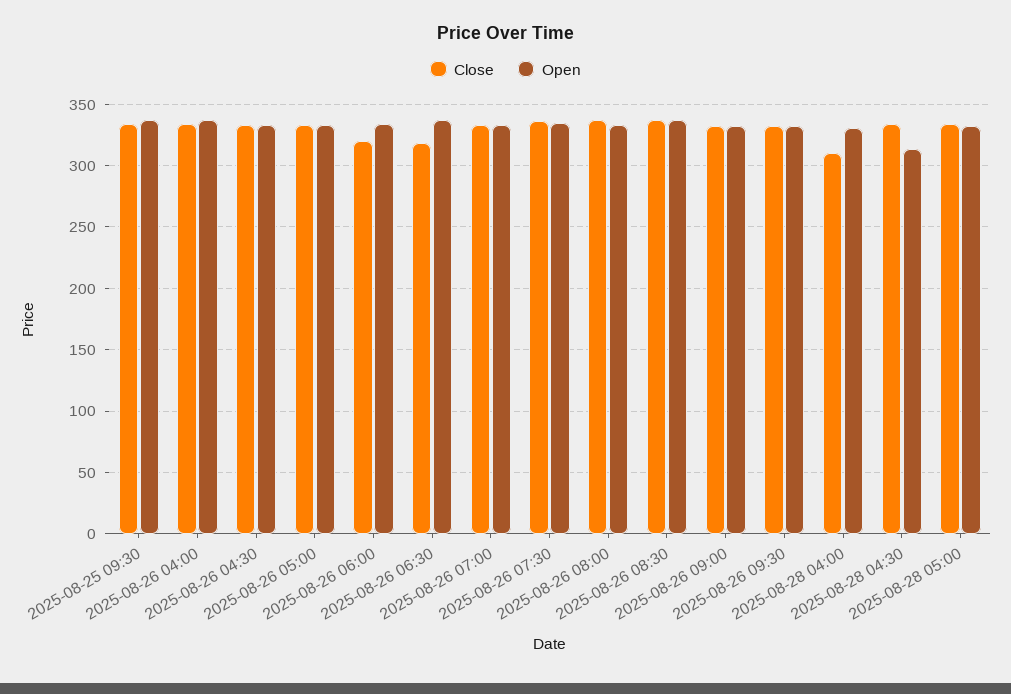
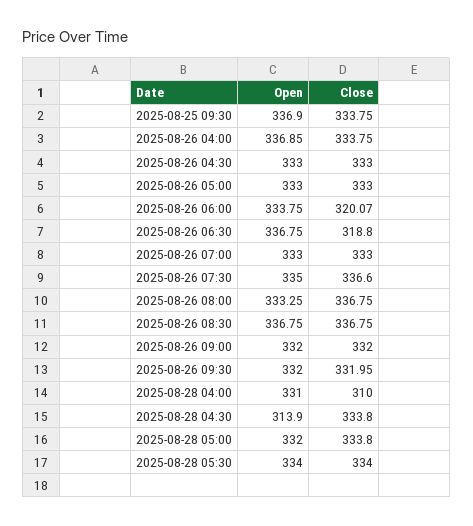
Open, 2025-08-28 05:30: none -> 334
Close, 2025-08-28 05:30: none -> 334

